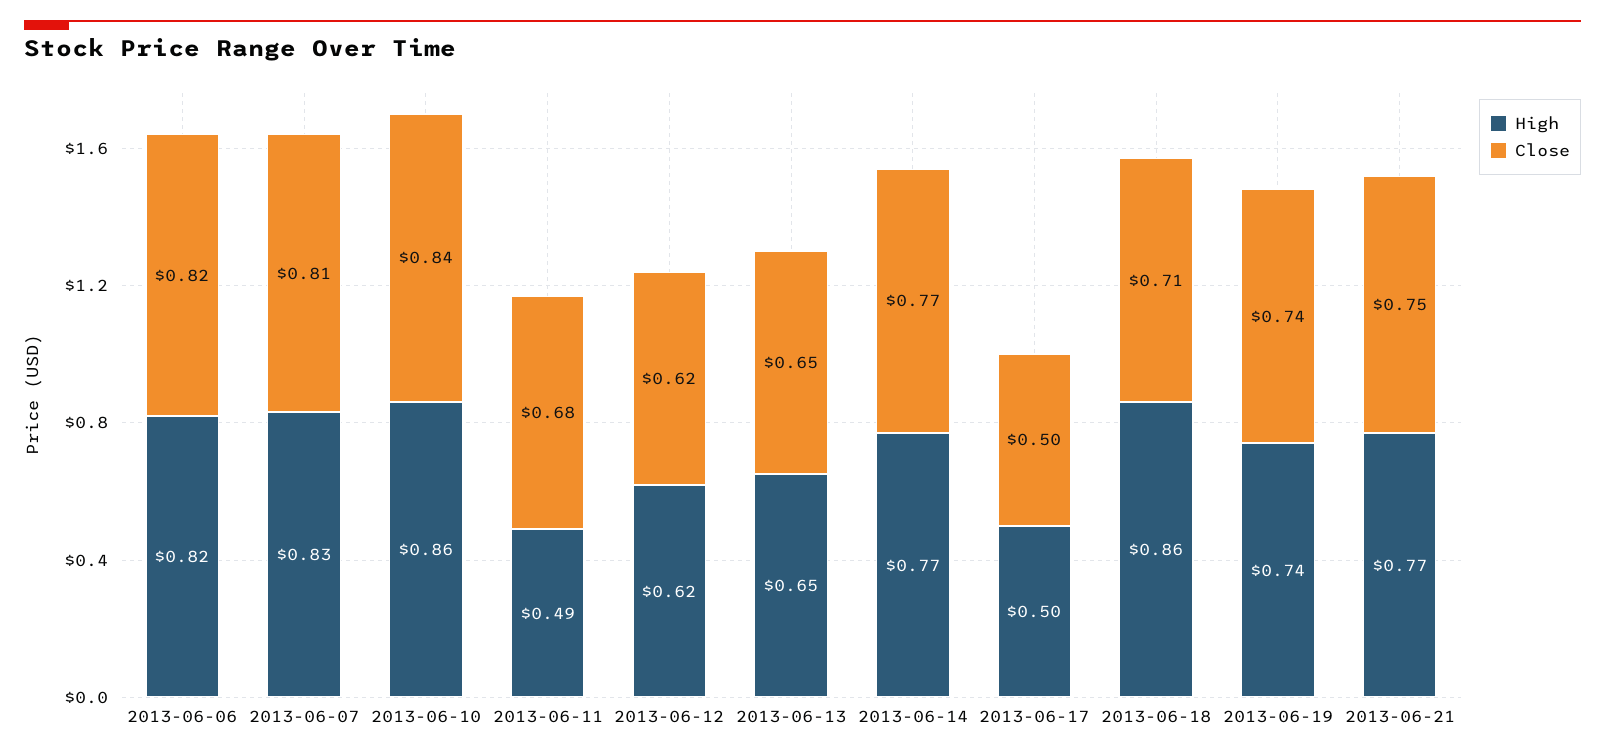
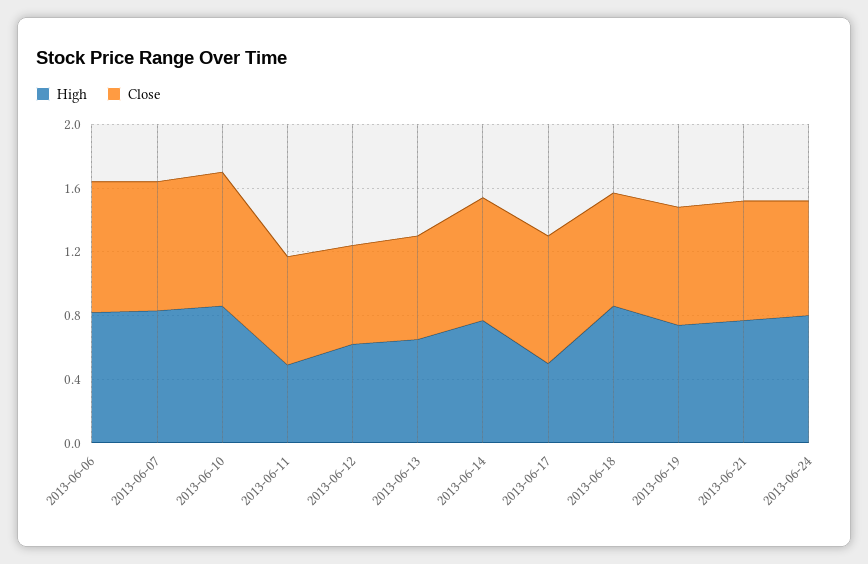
Close, 2013-06-17: 0.5 -> 0.8
High, 2013-06-24: none -> 0.8
Close, 2013-06-24: none -> 0.7

